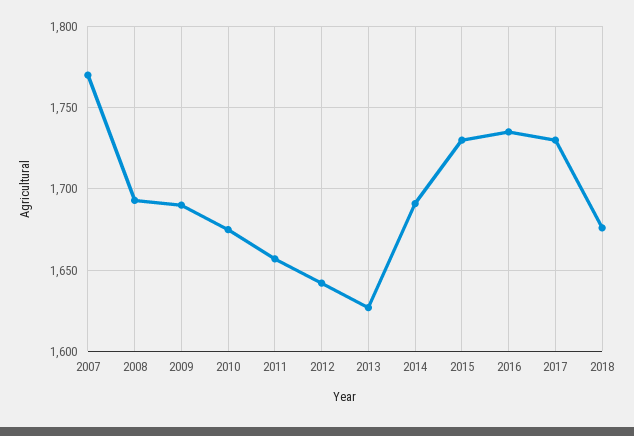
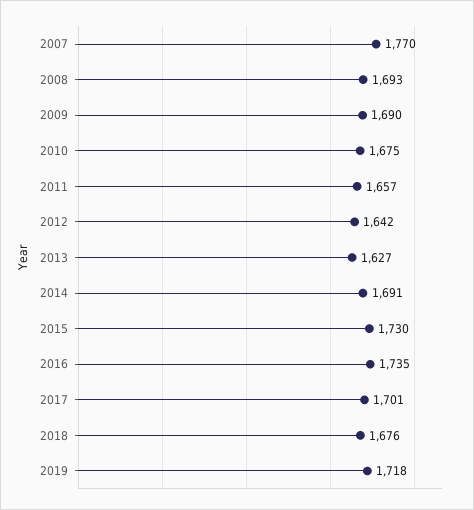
2017: 1730 -> 1701
2019: none -> 1718

